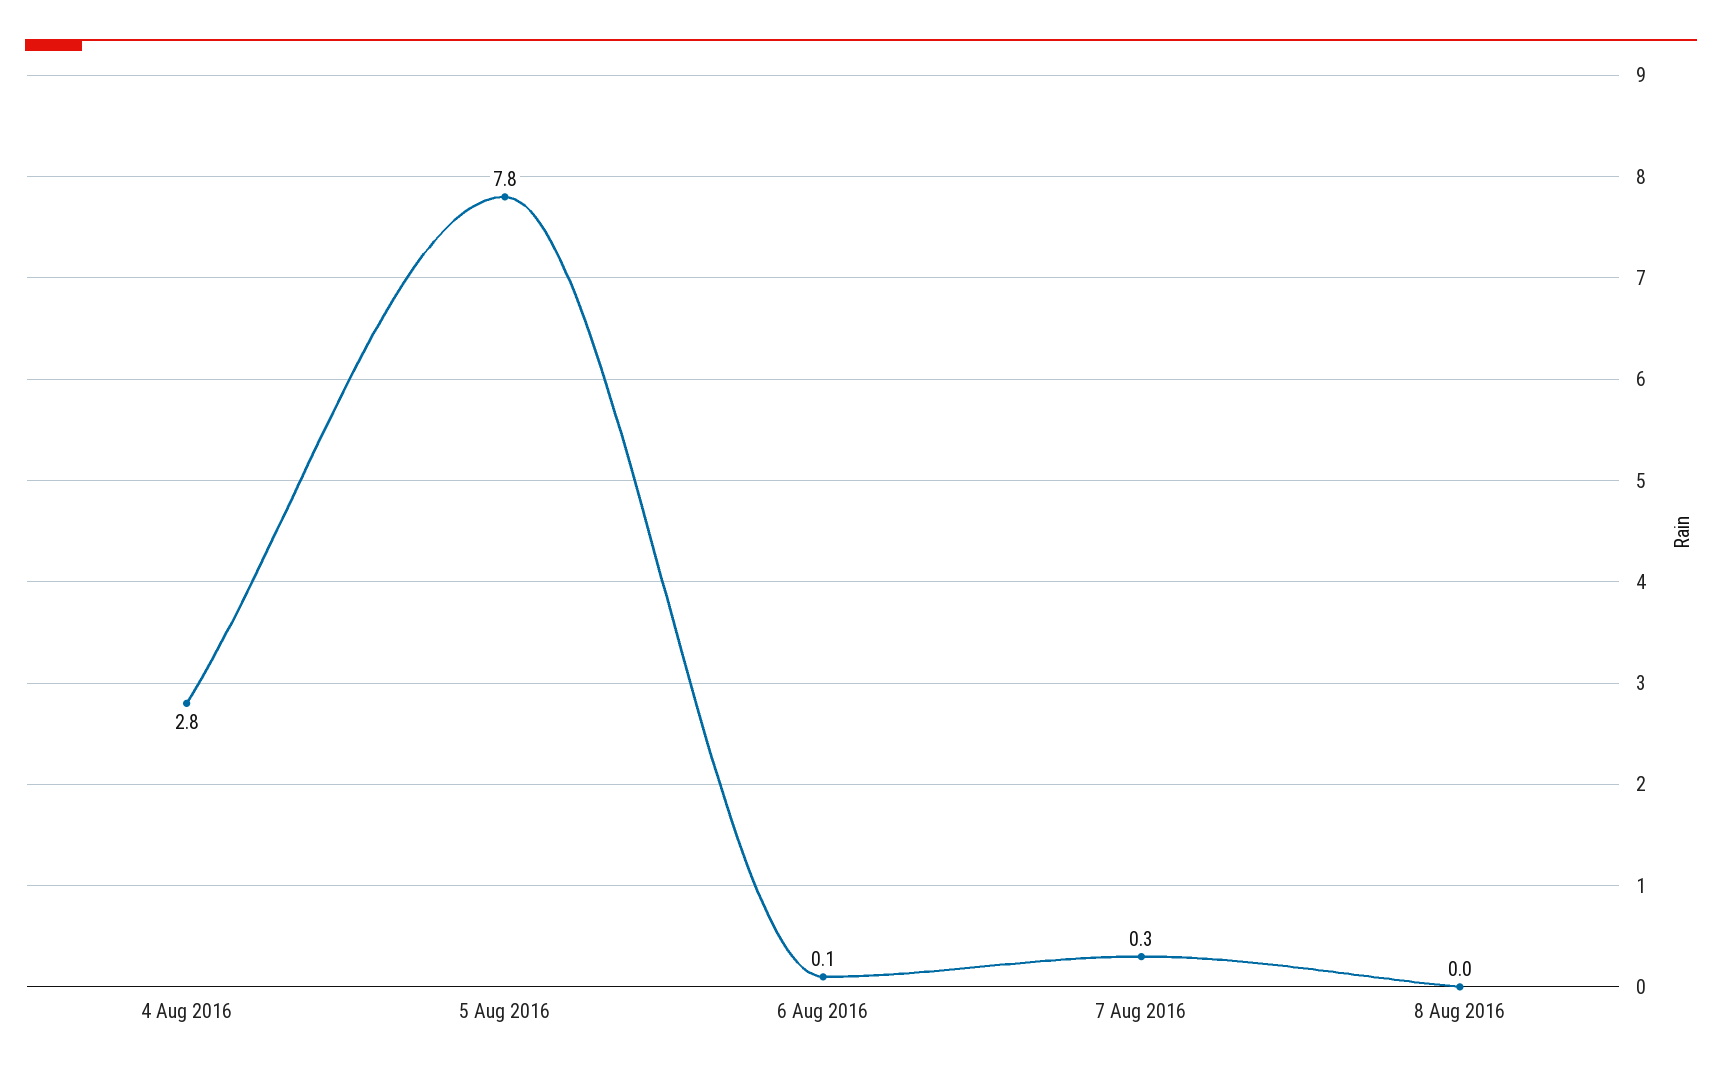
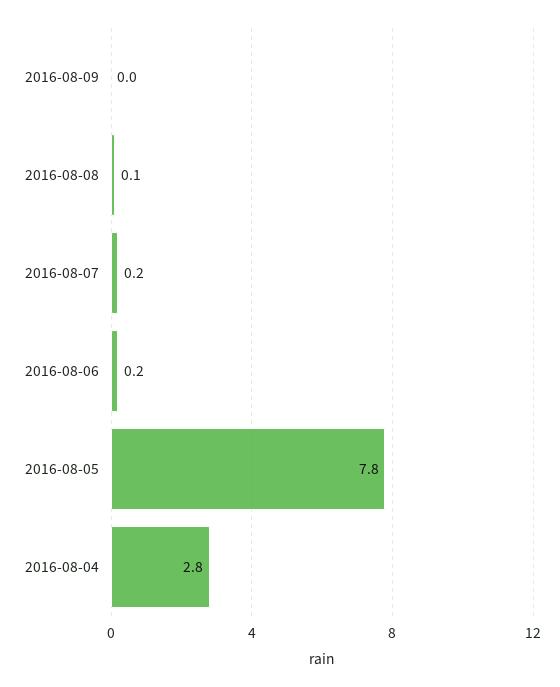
6 Aug 2016: 0.1 -> 0.2
7 Aug 2016: 0.3 -> 0.2
8 Aug 2016: 0 -> 0.1
2016-08-09: none -> 0

